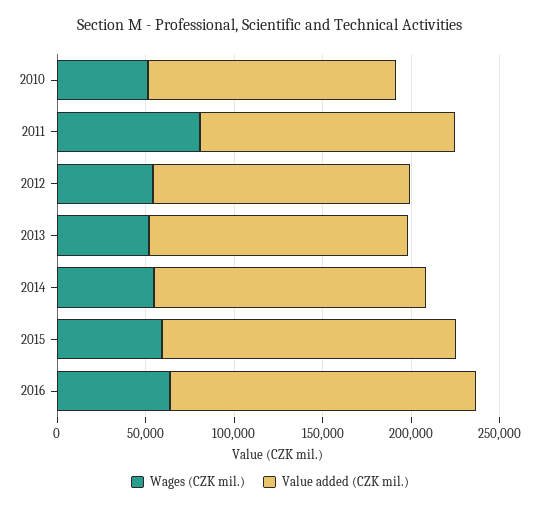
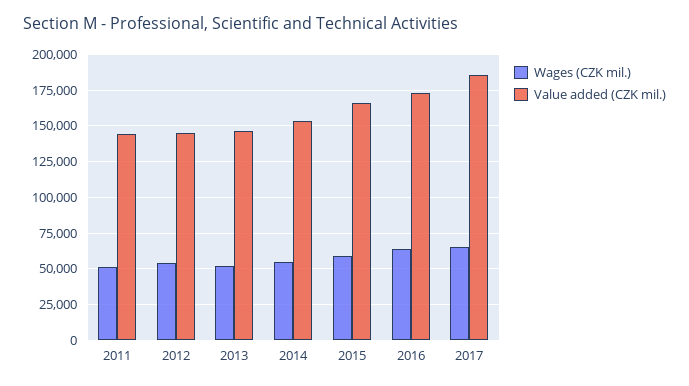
Wages (CZK mil.), 2010: 50000 -> none
Value added (CZK mil.), 2010: 140000 -> none
Wages (CZK mil.), 2011: 80000 -> 50000
Wages (CZK mil.), 2017: none -> 65000
Value added (CZK mil.), 2017: none -> 185000

